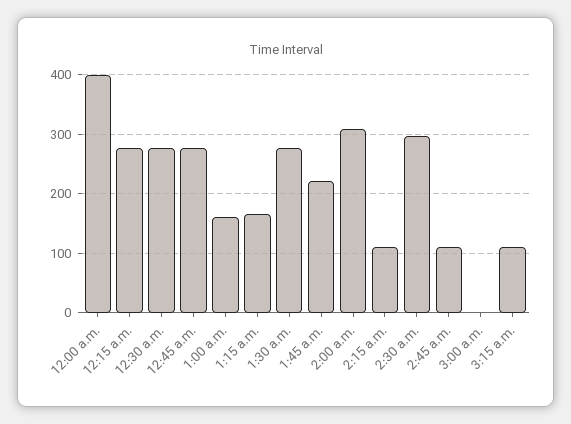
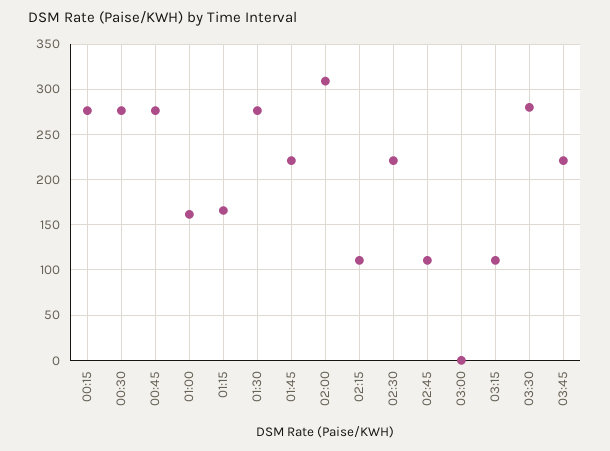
12:00 a.m.: 400 -> none
2:30 a.m.: 300 -> 220
03:30: none -> 280
03:45: none -> 220

